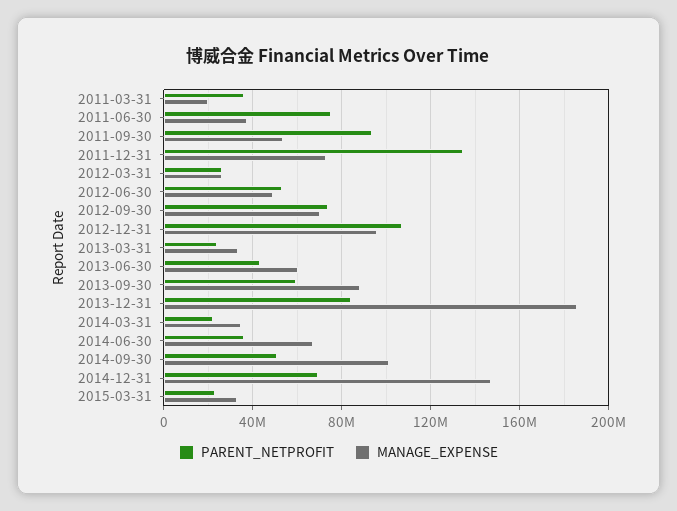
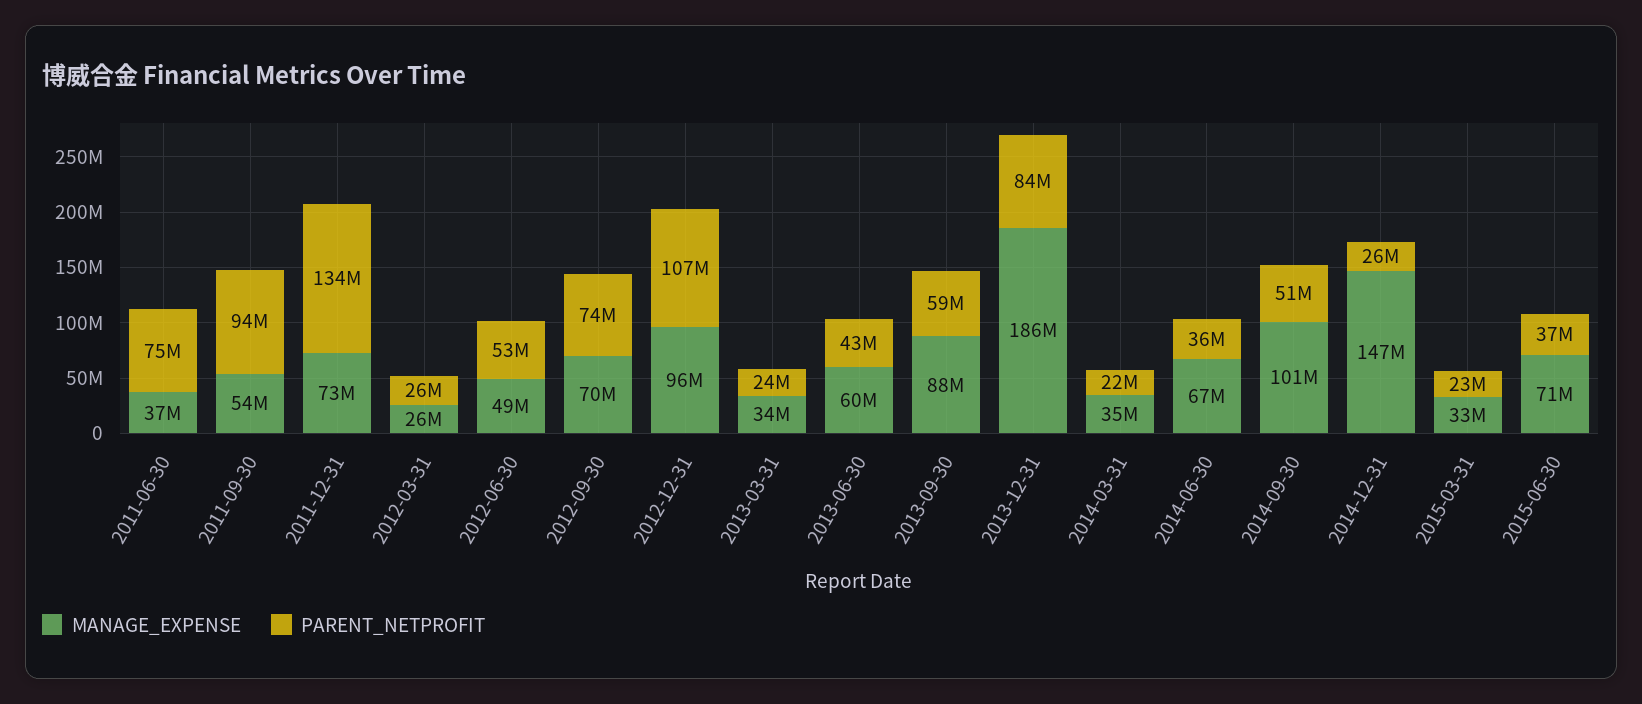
PARENT_NETPROFIT, 2011-03-31: 35000000 -> none
MANAGE_EXPENSE, 2011-03-31: 20000000 -> none
PARENT_NETPROFIT, 2014-12-31: 70000000 -> 26000000
MANAGE_EXPENSE, 2015-06-30: none -> 71000000
PARENT_NETPROFIT, 2015-06-30: none -> 37000000

